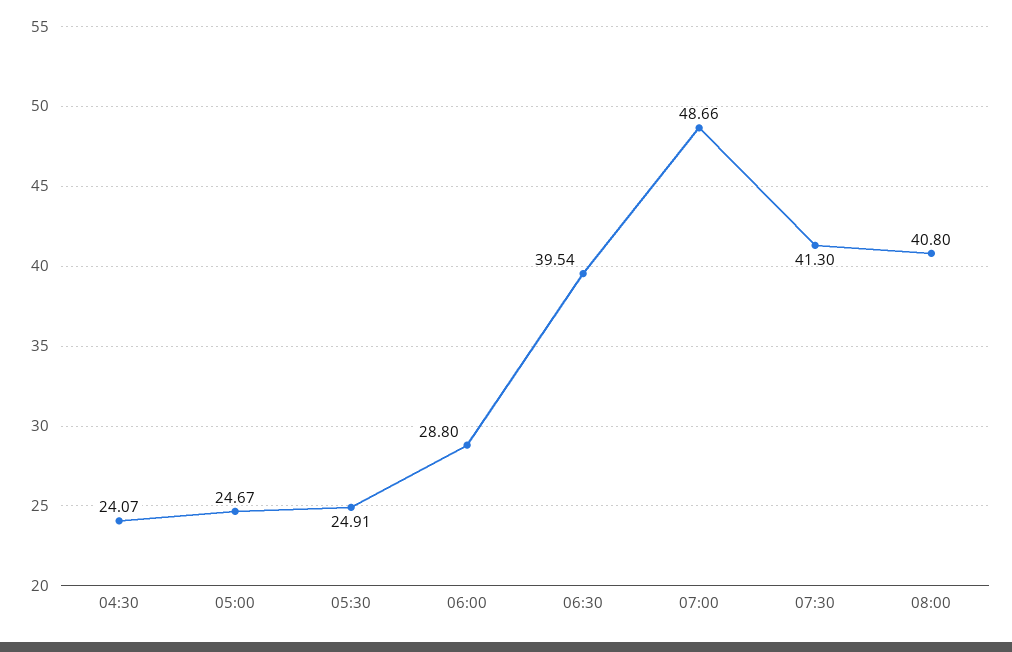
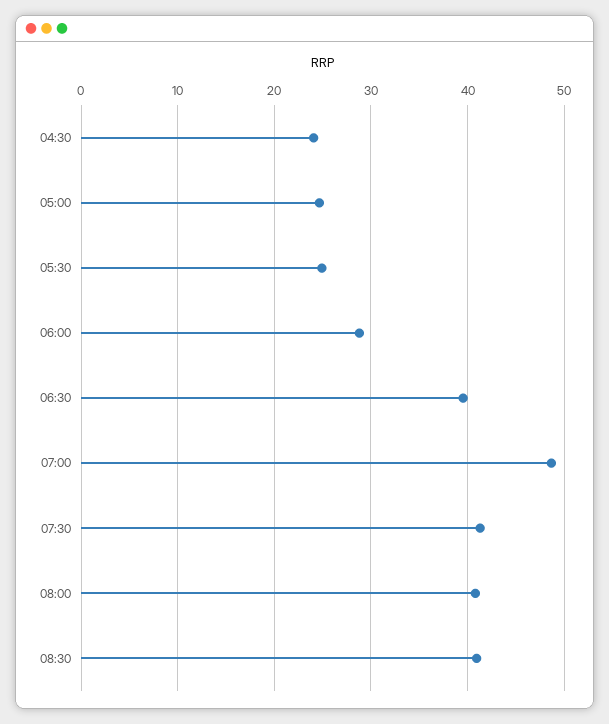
08:30: none -> 41

